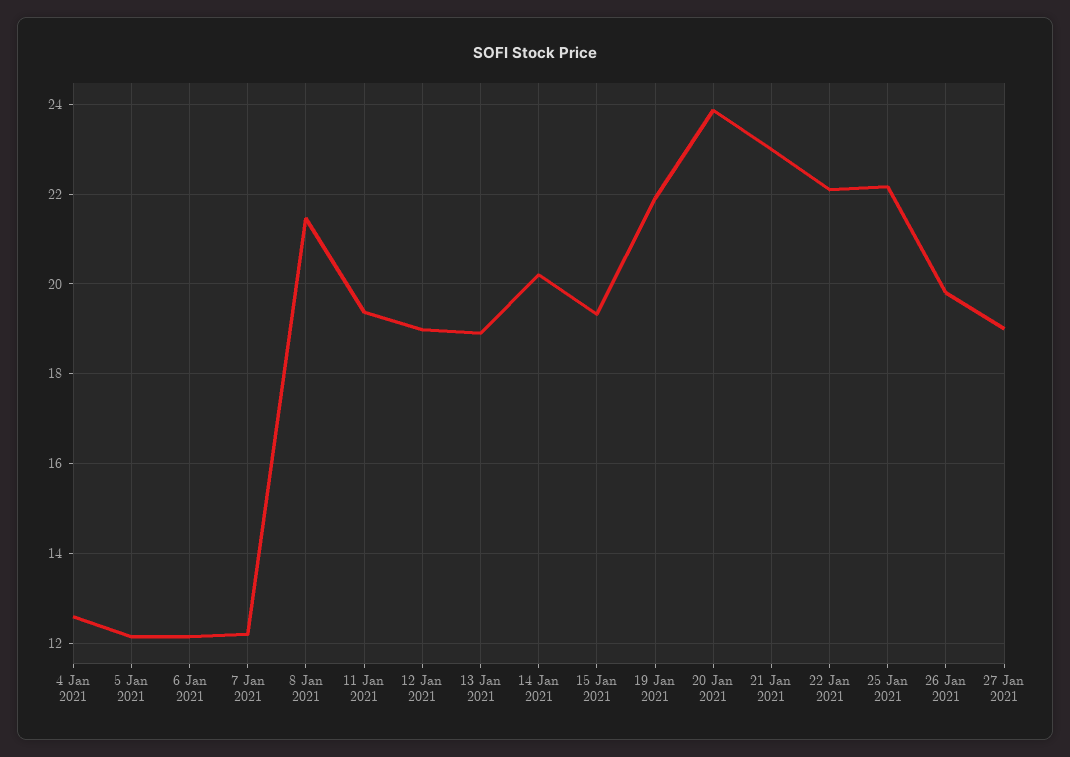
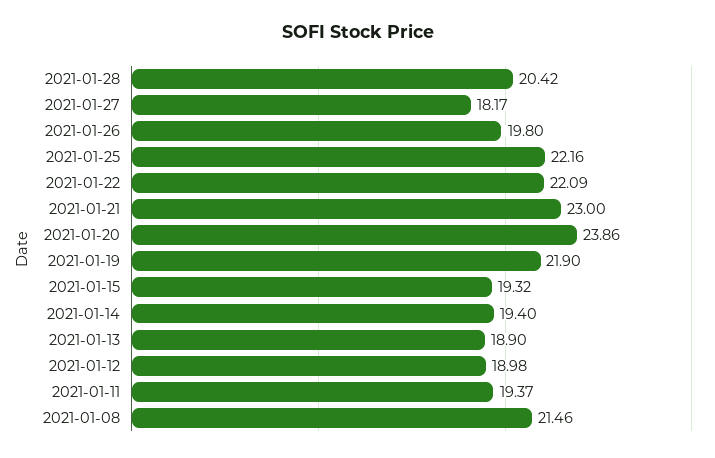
4 Jan 2021: 12.6 -> none
5 Jan 2021: 12.2 -> none
6 Jan 2021: 12.2 -> none
7 Jan 2021: 12.2 -> none
14 Jan 2021: 20.2 -> 19.4
27 Jan 2021: 19 -> 18.17
2021-01-28: none -> 20.42

